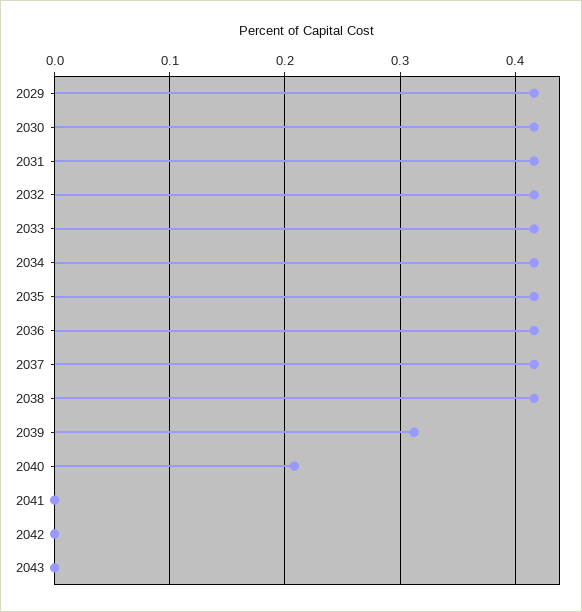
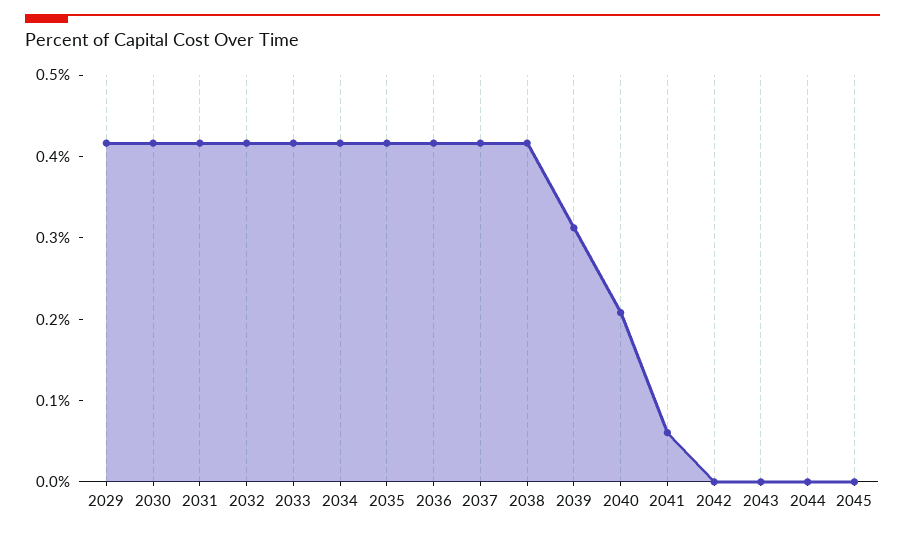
2041: 0 -> 0.06
2044: none -> 0
2045: none -> 0

